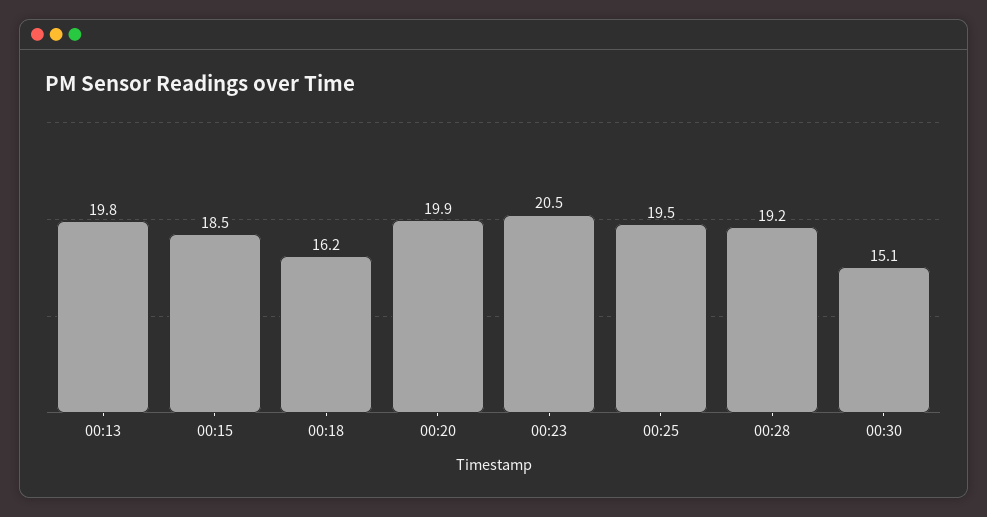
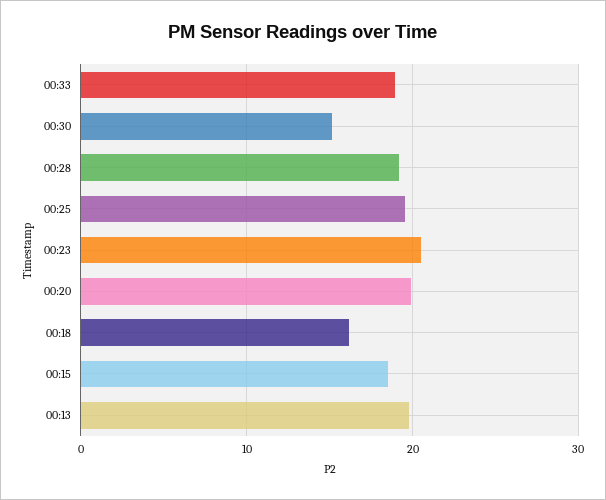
00:33: none -> 19

